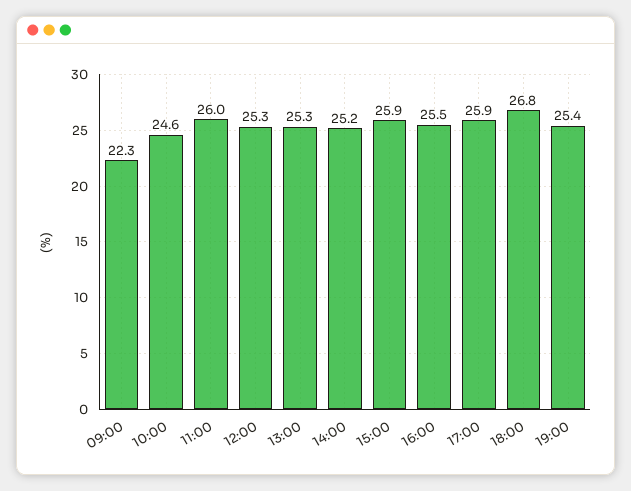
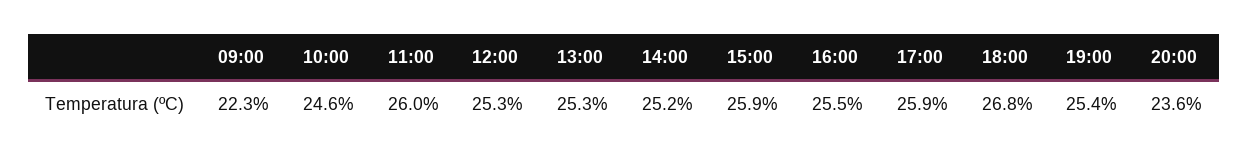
20:00: none -> 23.6

